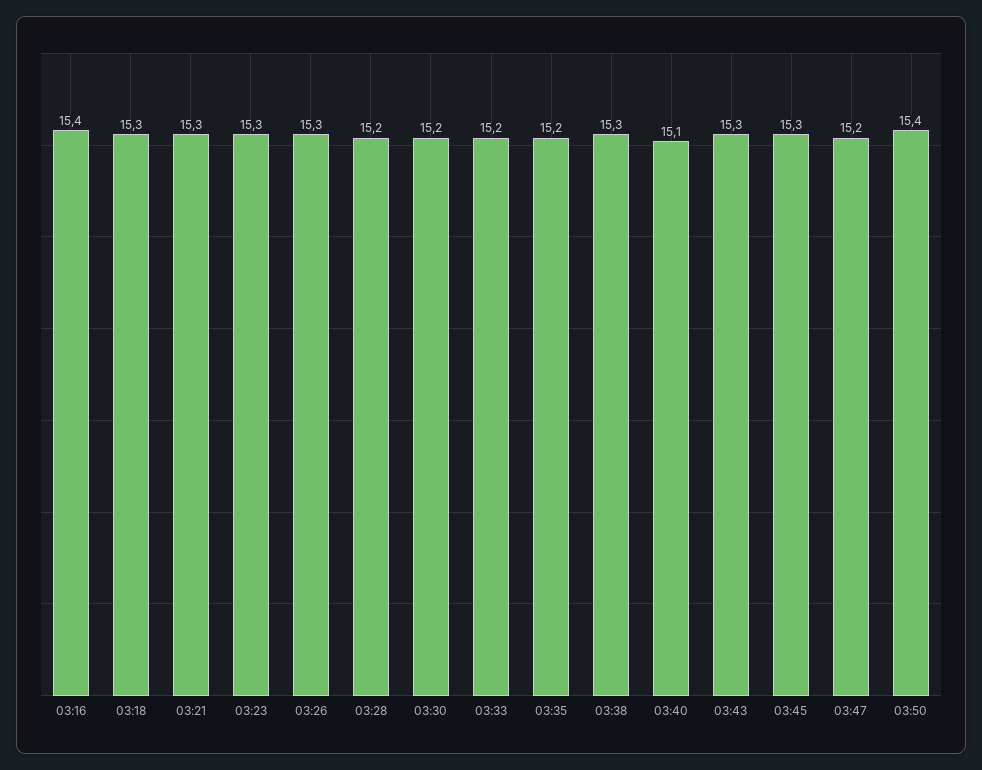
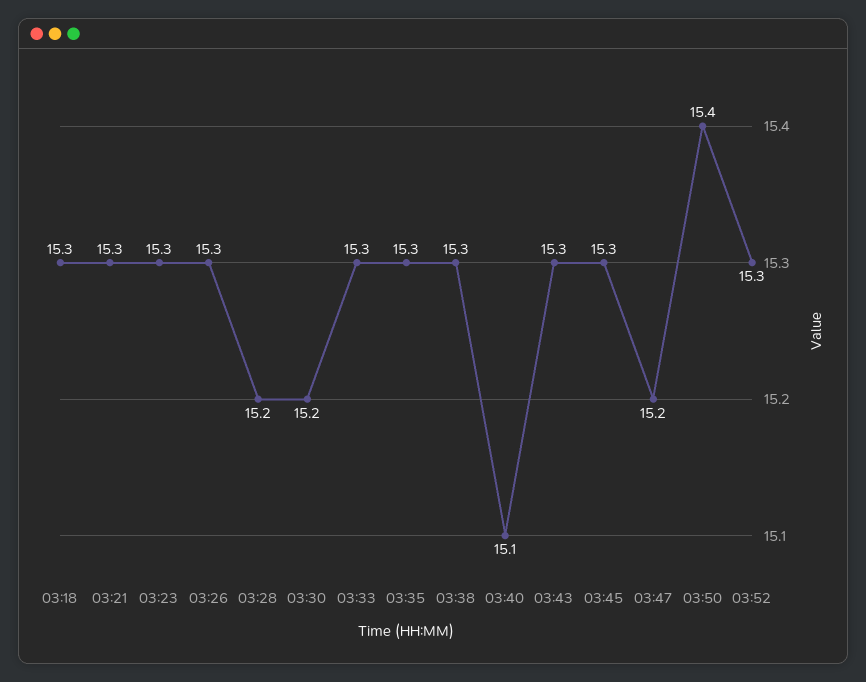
03:16: 15.4 -> none
03:33: 15.2 -> 15.3
03:35: 15.2 -> 15.3
03:52: none -> 15.3

